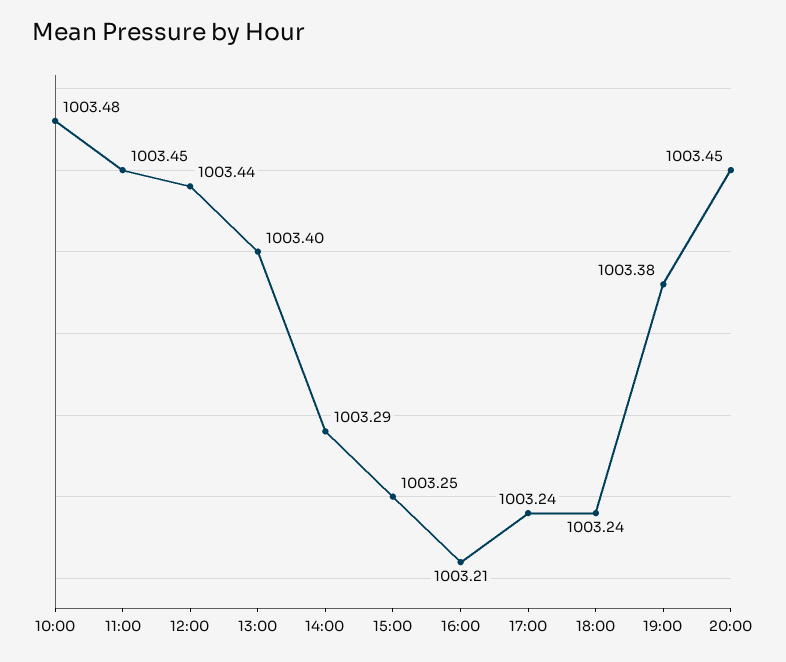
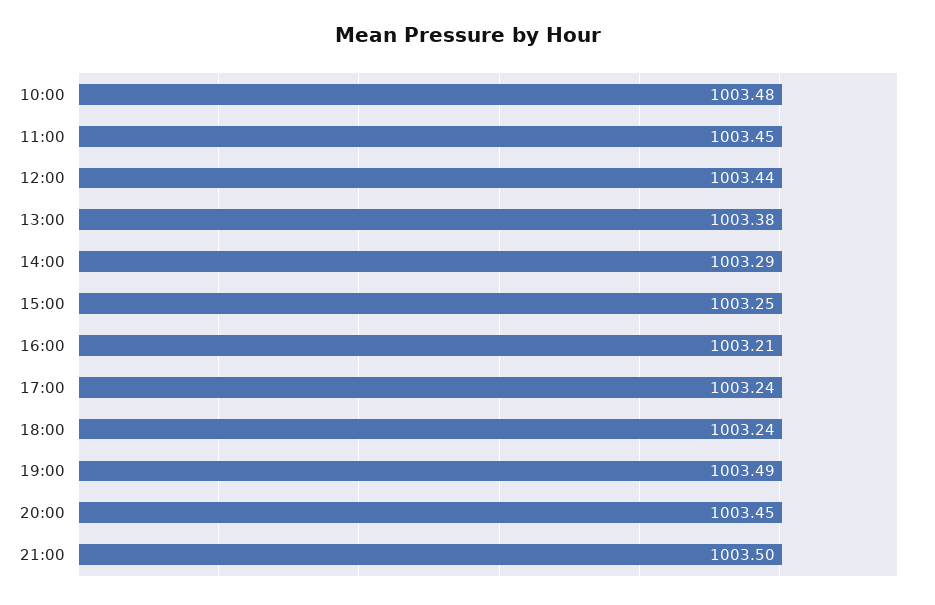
13:00: 1003.4 -> 1003.38
19:00: 1003.38 -> 1003.49
21:00: none -> 1003.5

